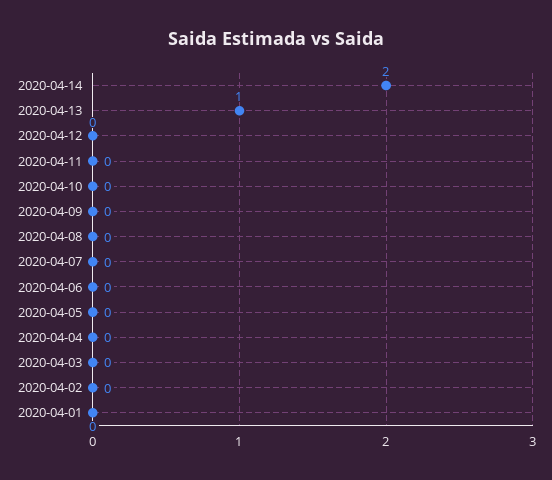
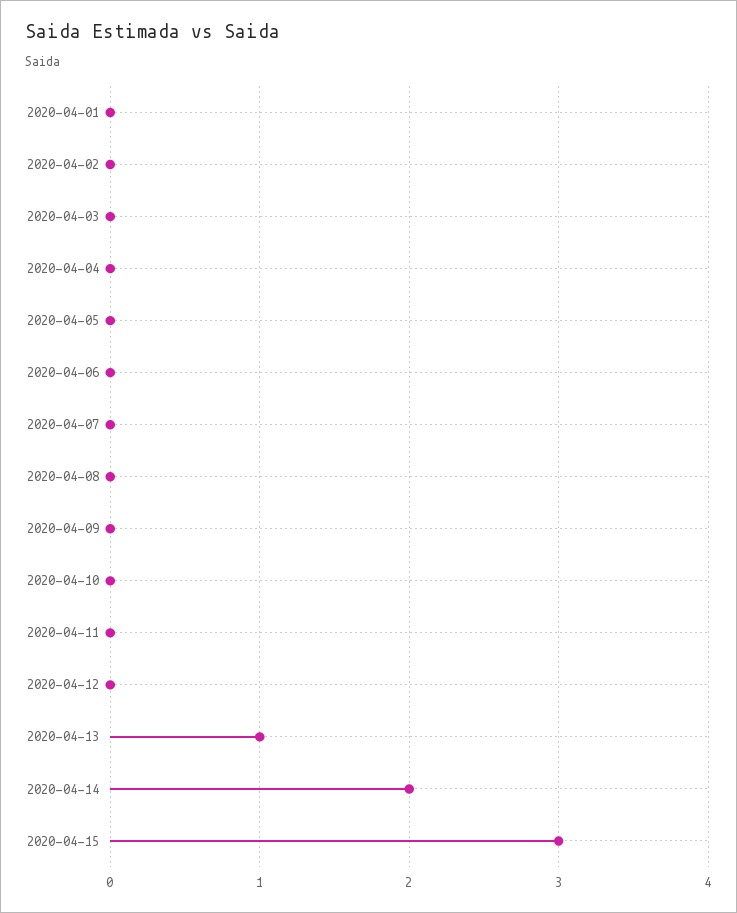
2020-04-15: none -> 3

